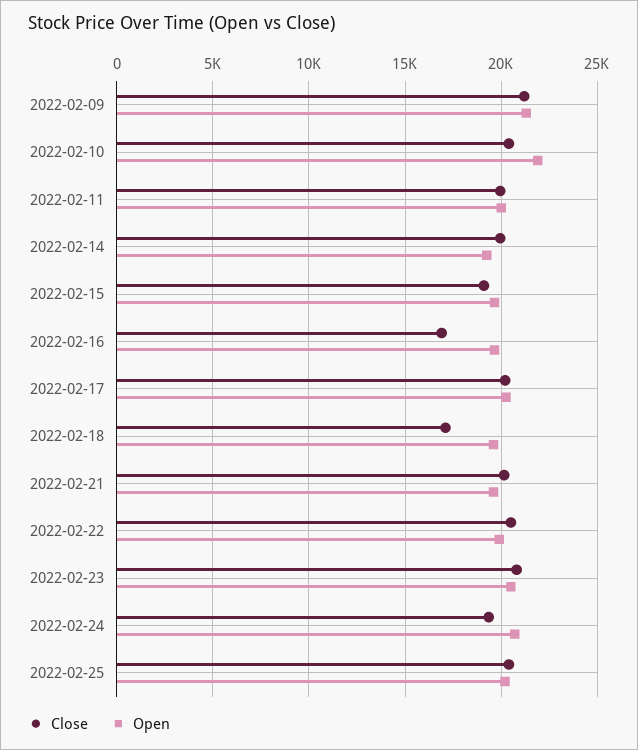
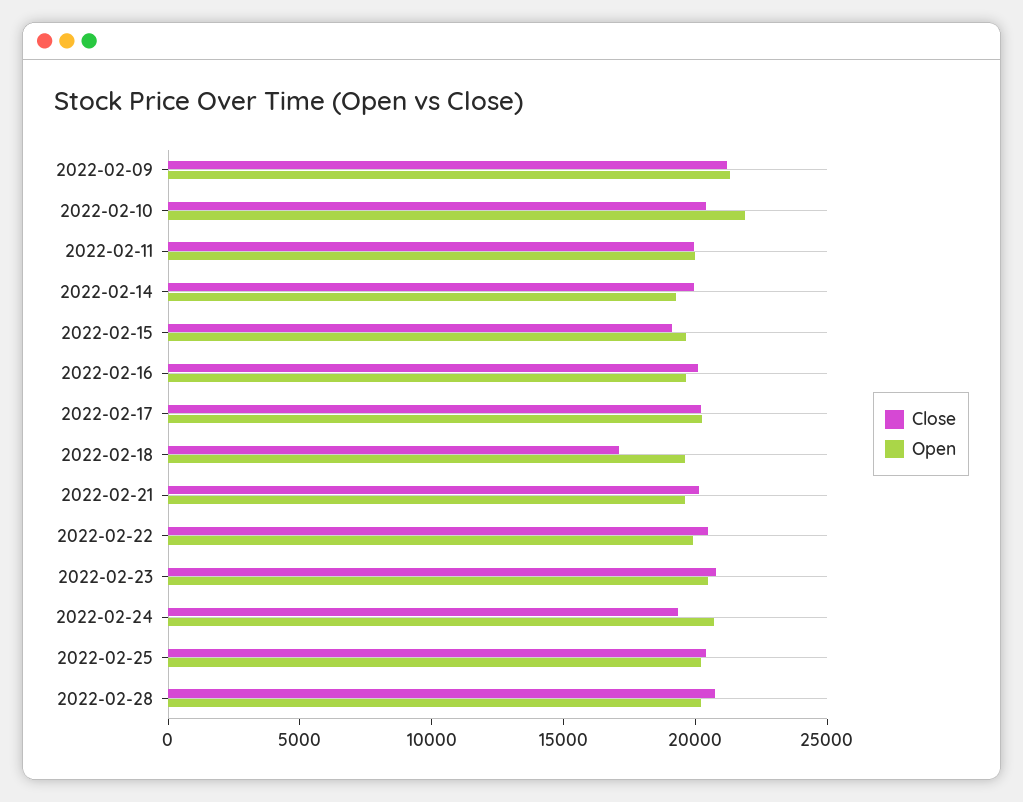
Close, 2022-02-16: 17000 -> 20000
Close, 2022-02-28: none -> 21000
Open, 2022-02-28: none -> 20000

